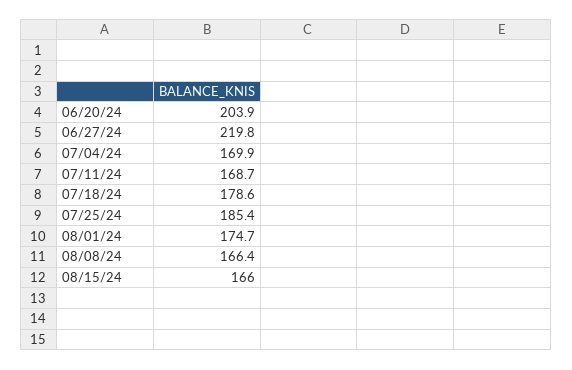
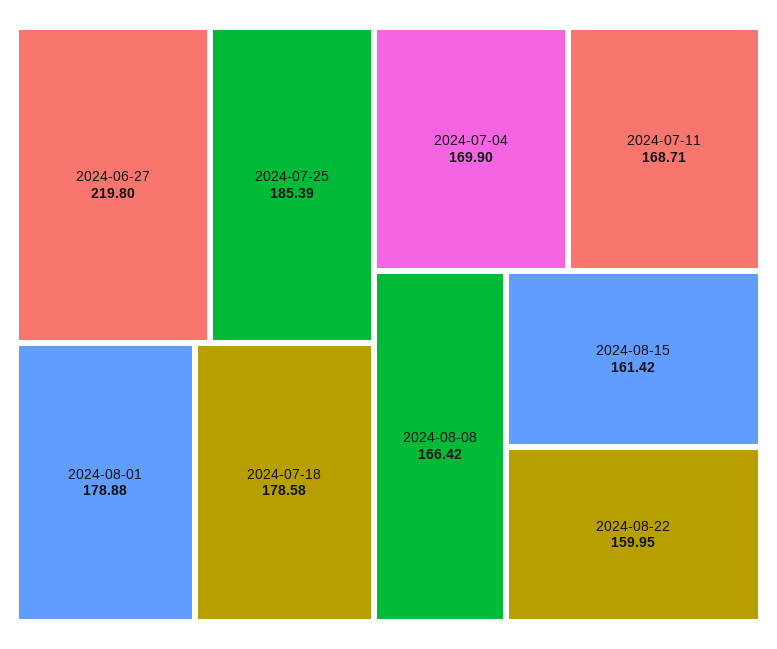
06/20/24: 203.9 -> none
08/01/24: 174.7 -> 178.88
08/15/24: 166 -> 161.42
2024-08-22: none -> 159.95

